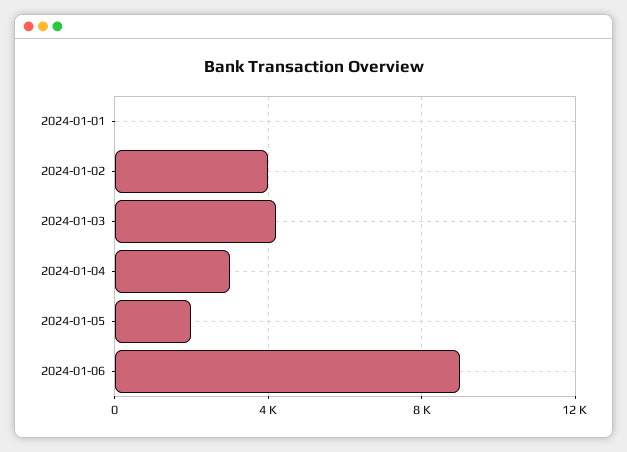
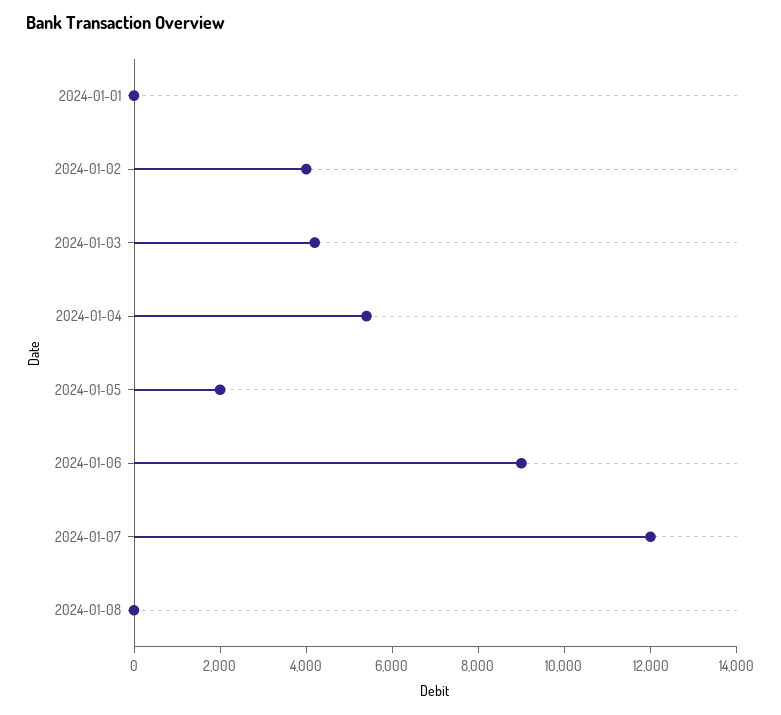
2024-01-04: 3000 -> 5500
2024-01-07: none -> 12000
2024-01-08: none -> 0

